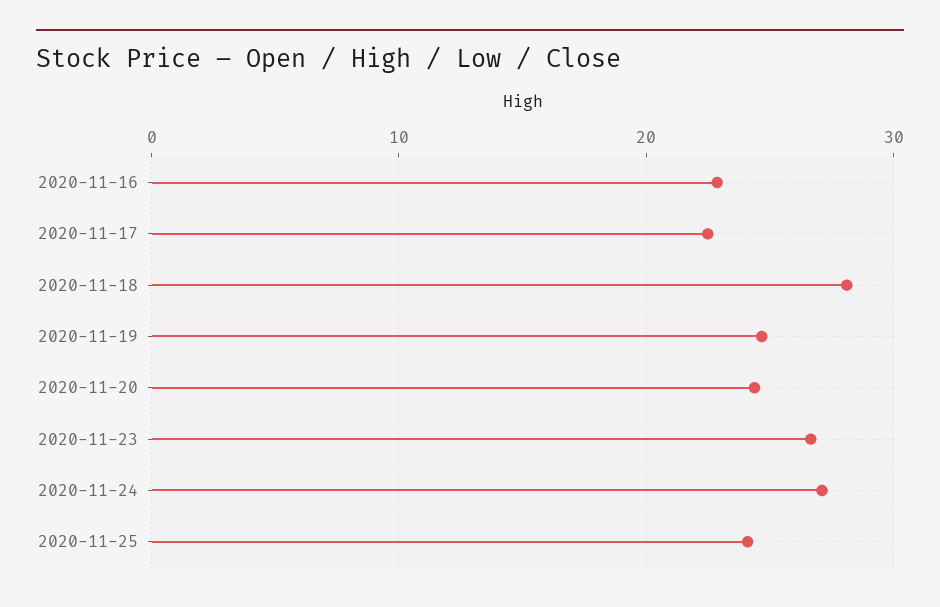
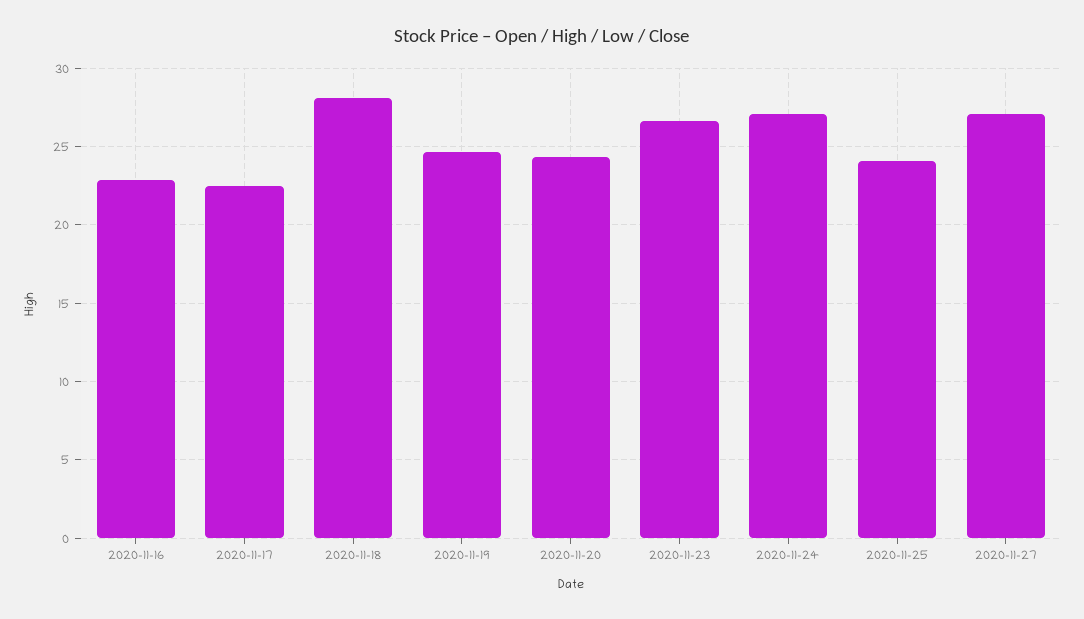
2020-11-27: none -> 27

